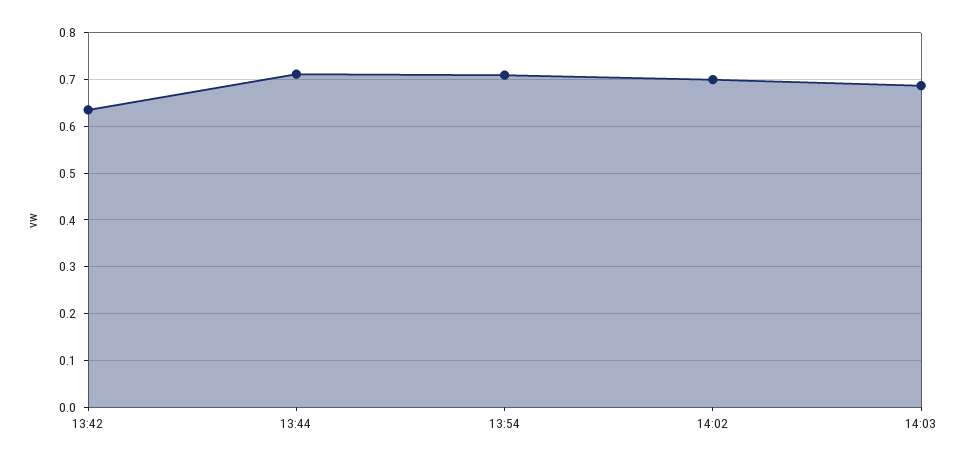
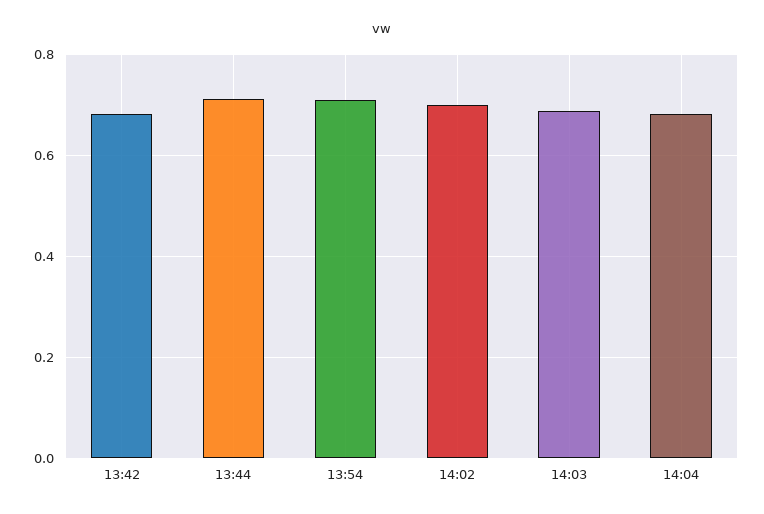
13:42: 0.64 -> 0.68
14:04: none -> 0.68

